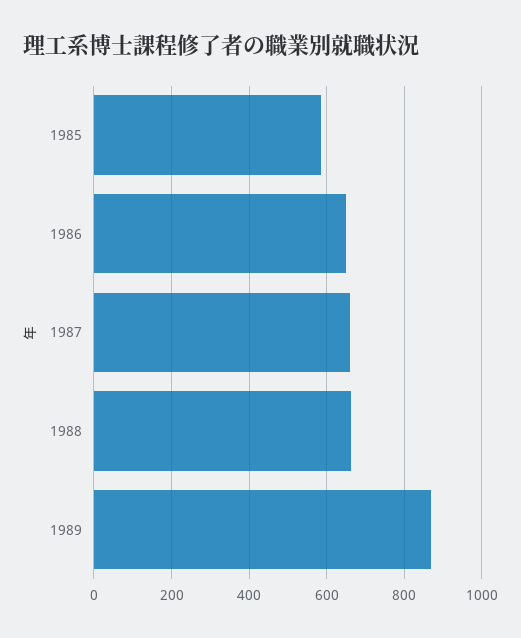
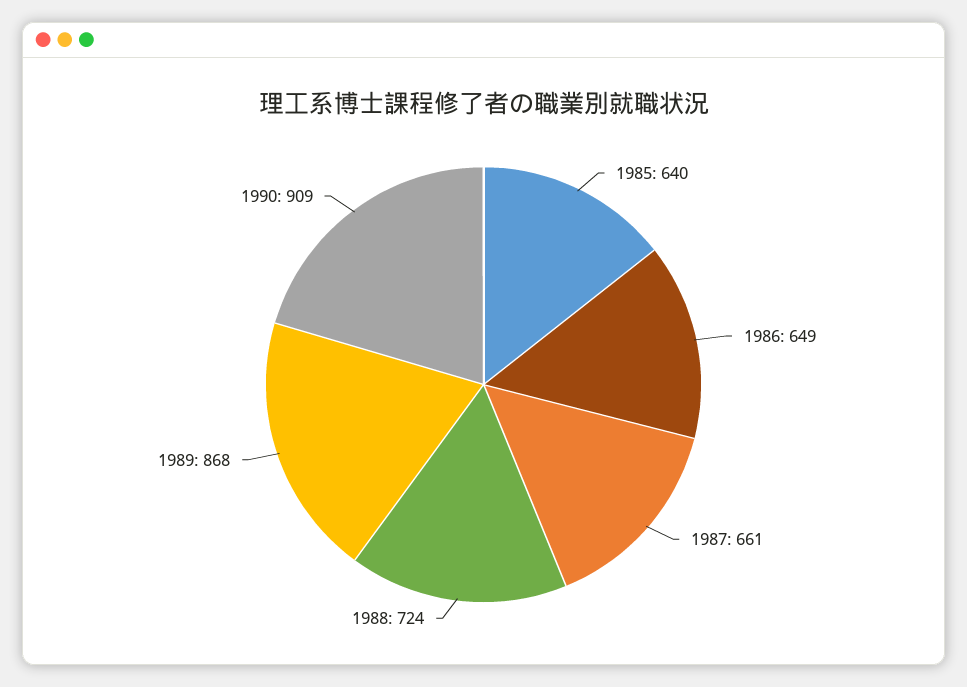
1985: 580 -> 640
1988: 660 -> 724
1990: none -> 909

